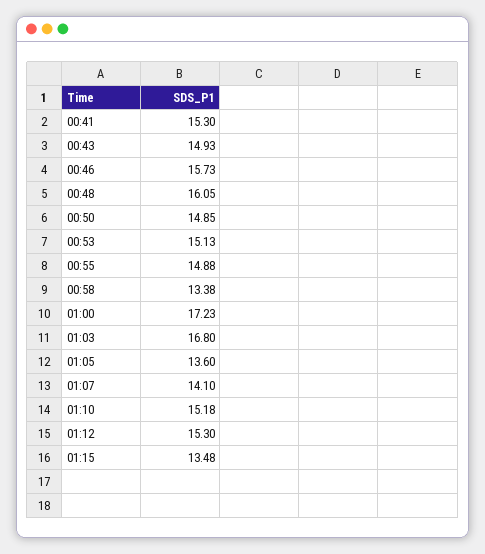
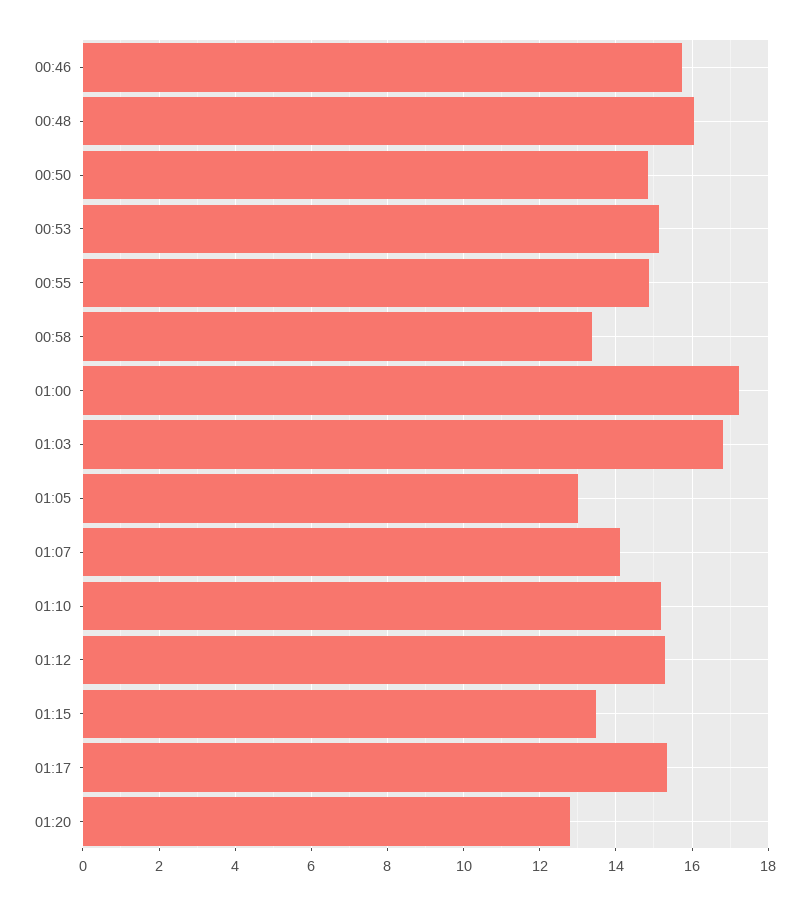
00:41: 15.3 -> none
00:43: 14.93 -> none
01:05: 13.6 -> 13
01:17: none -> 15.4
01:20: none -> 12.8

